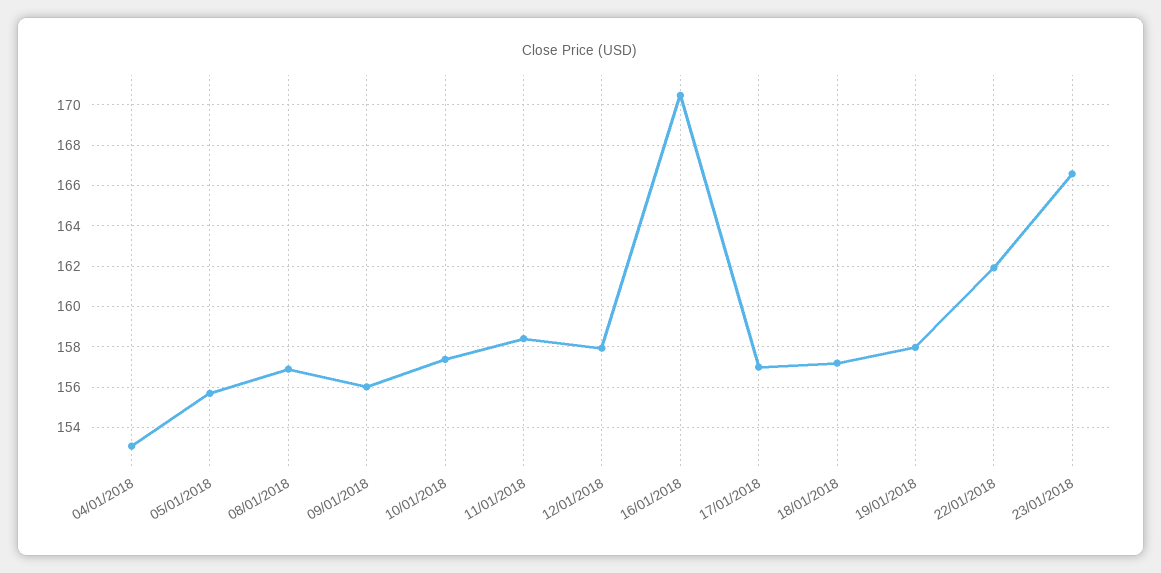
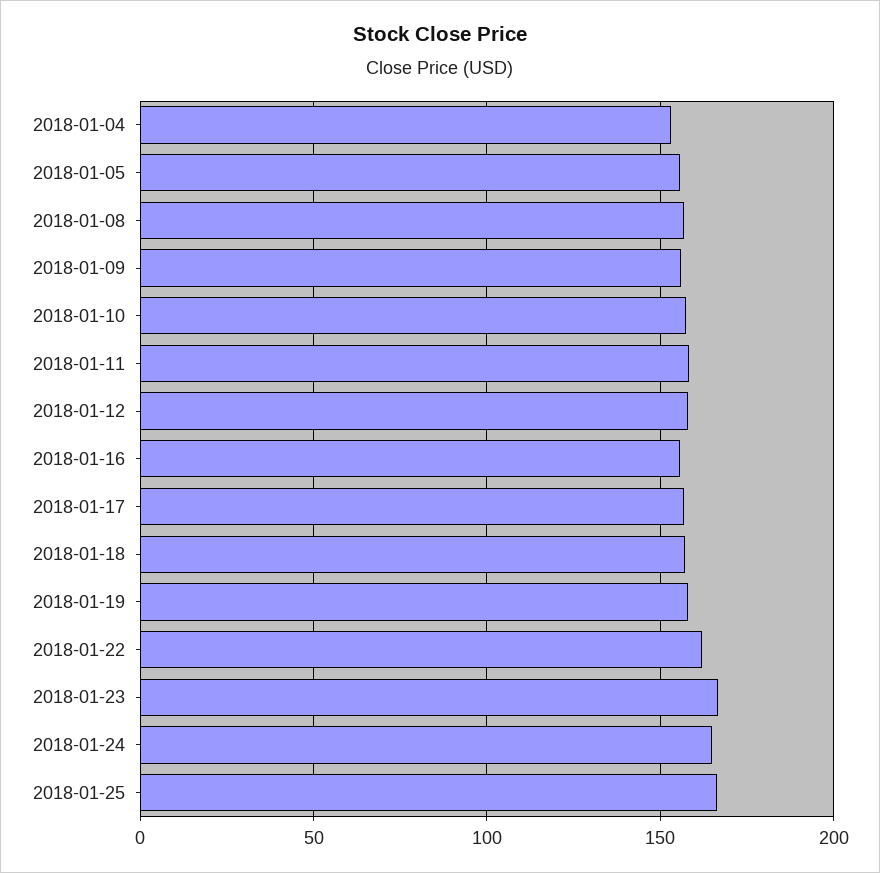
16/01/2018: 170.5 -> 155
2018-01-24: none -> 165
2018-01-25: none -> 165

